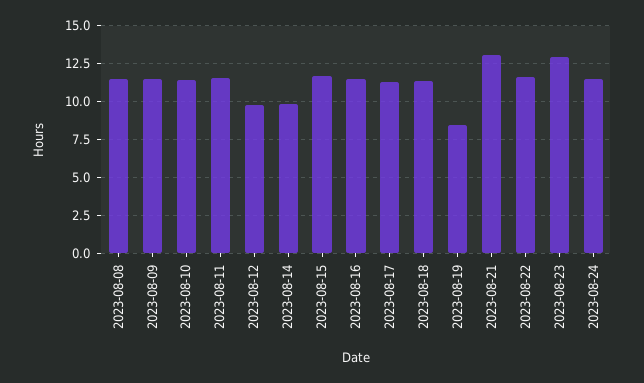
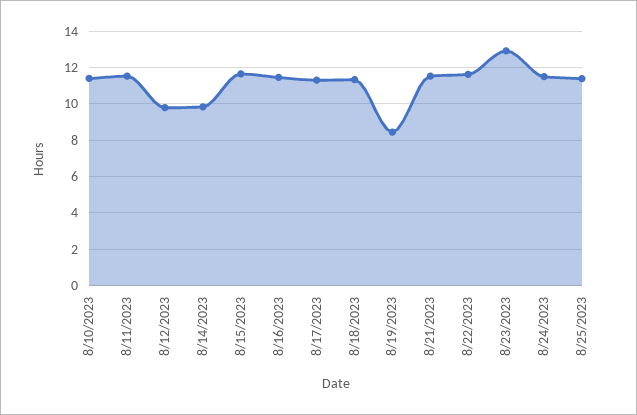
2023-08-08: 11.5 -> none
2023-08-09: 11.5 -> none
2023-08-21: 13 -> 11.5
8/25/2023: none -> 11.5

